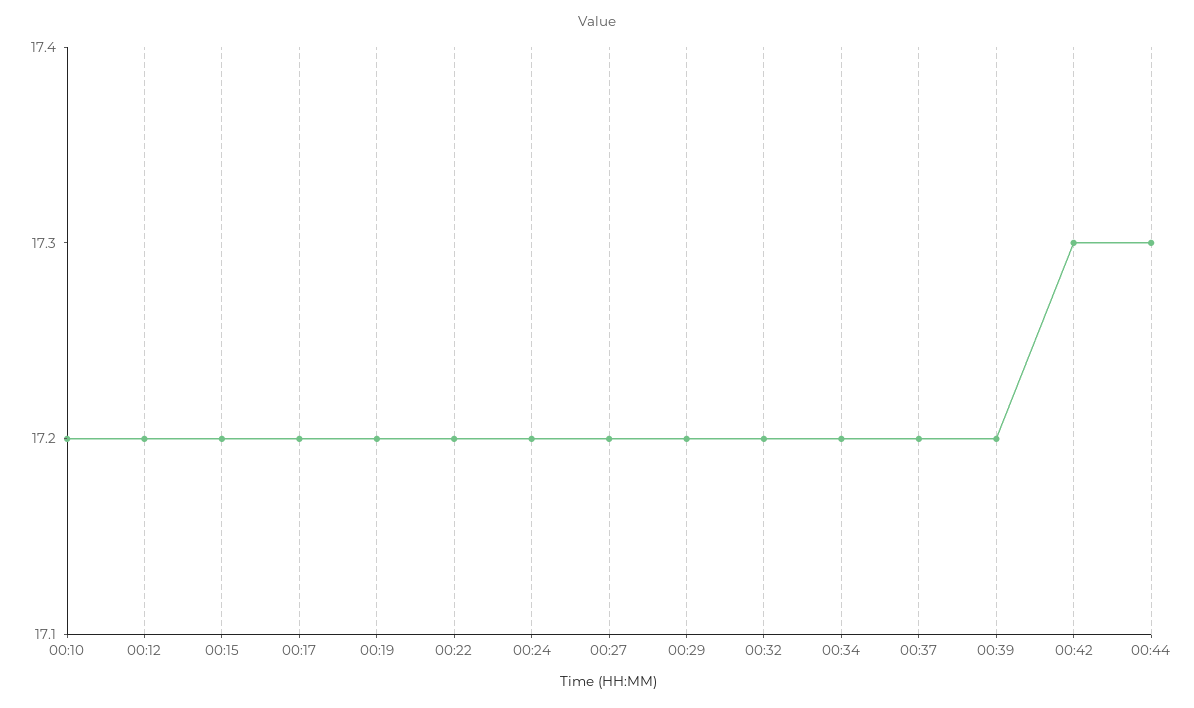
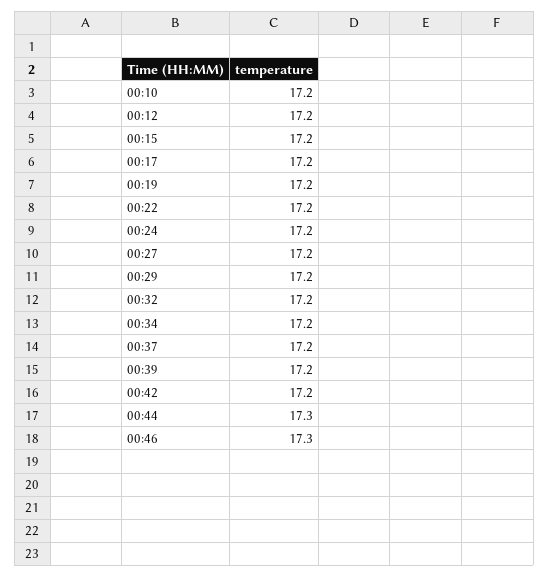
00:42: 17.3 -> 17.2
00:46: none -> 17.3

